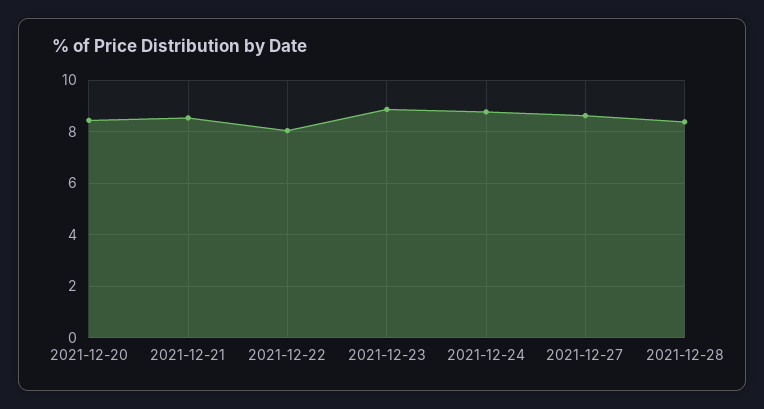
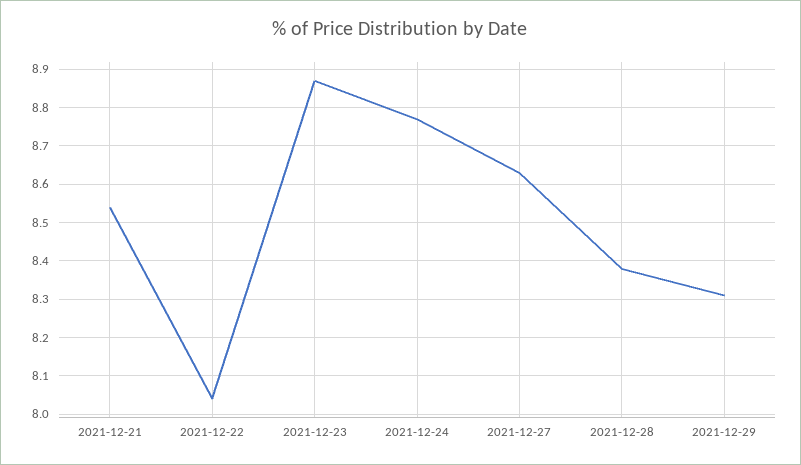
2021-12-20: 8.5 -> none
2021-12-29: none -> 8.3

